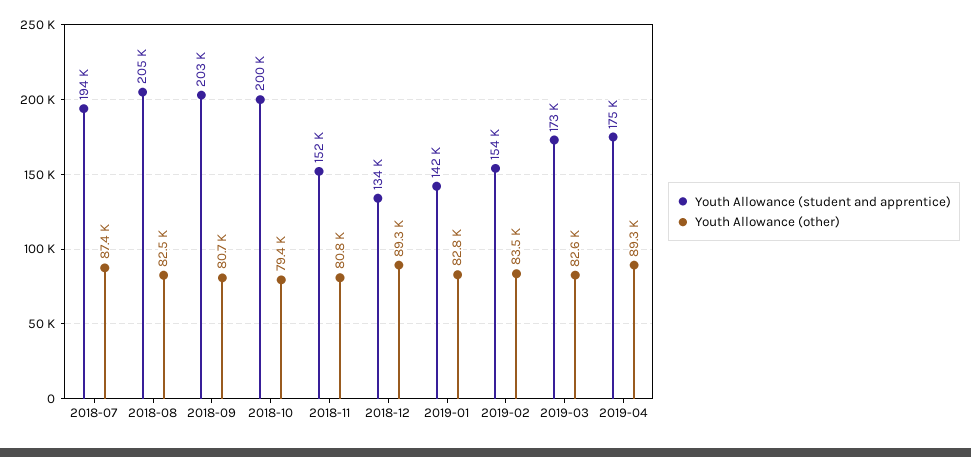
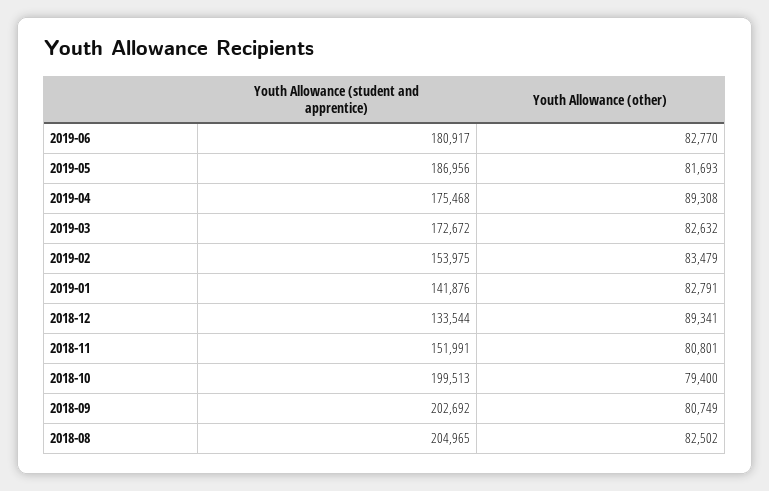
Youth Allowance (student and apprentice), 2018-07: 194000 -> none
Youth Allowance (other), 2018-07: 87400 -> none
Youth Allowance (student and apprentice), 2019-06: none -> 180917
Youth Allowance (other), 2019-06: none -> 82770
Youth Allowance (student and apprentice), 2019-05: none -> 186956
Youth Allowance (other), 2019-05: none -> 81693

